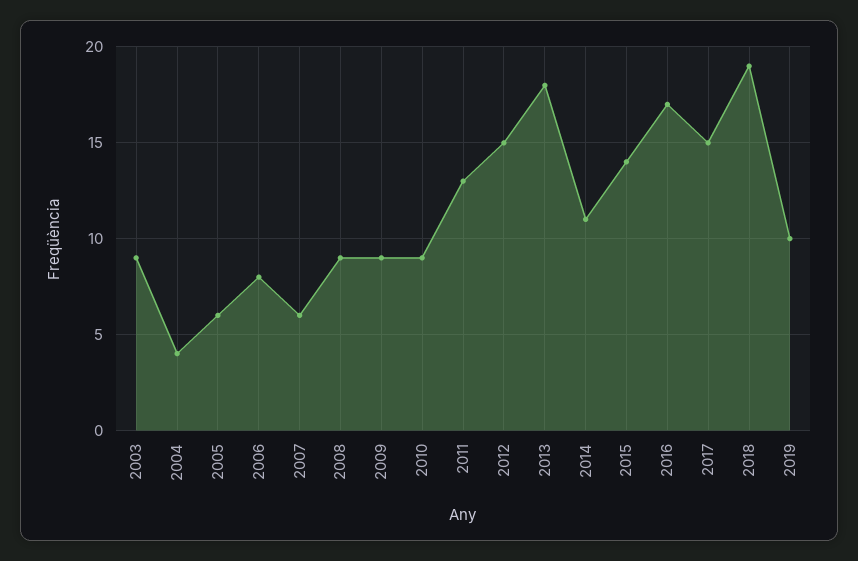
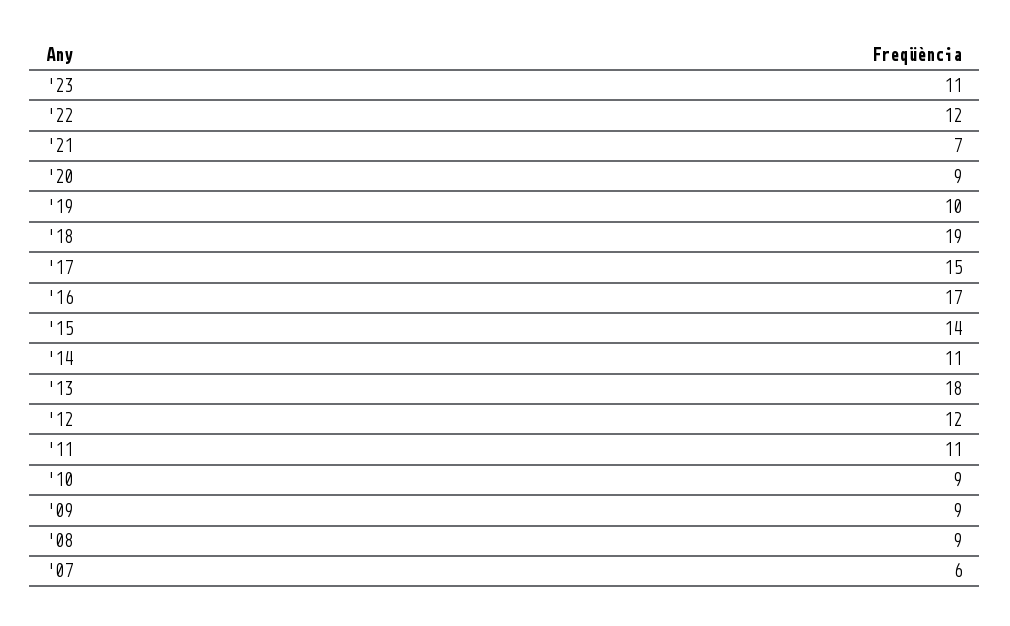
2003: 9 -> none
2004: 4 -> none
2005: 6 -> none
2006: 8 -> none
2011: 13 -> 11
2012: 15 -> 12
'23: none -> 11
'22: none -> 12
'21: none -> 7
'20: none -> 9

